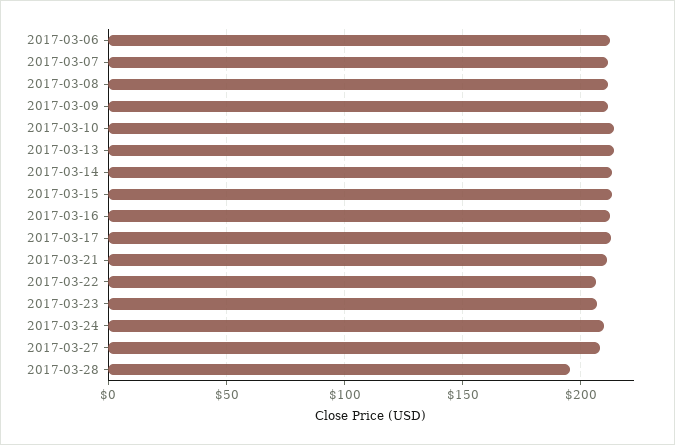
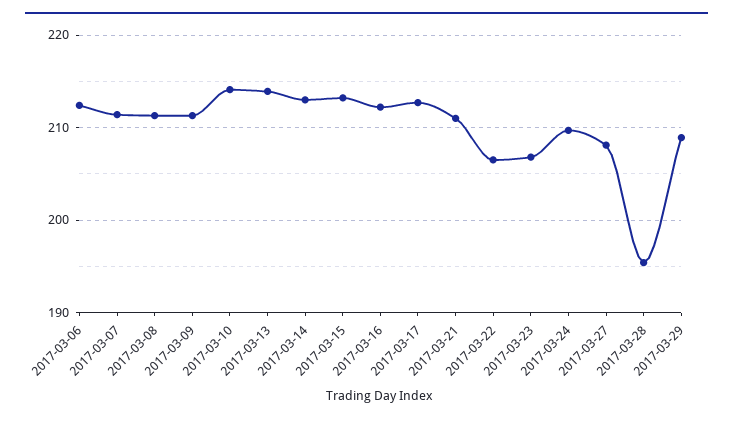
2017-03-29: none -> 209

